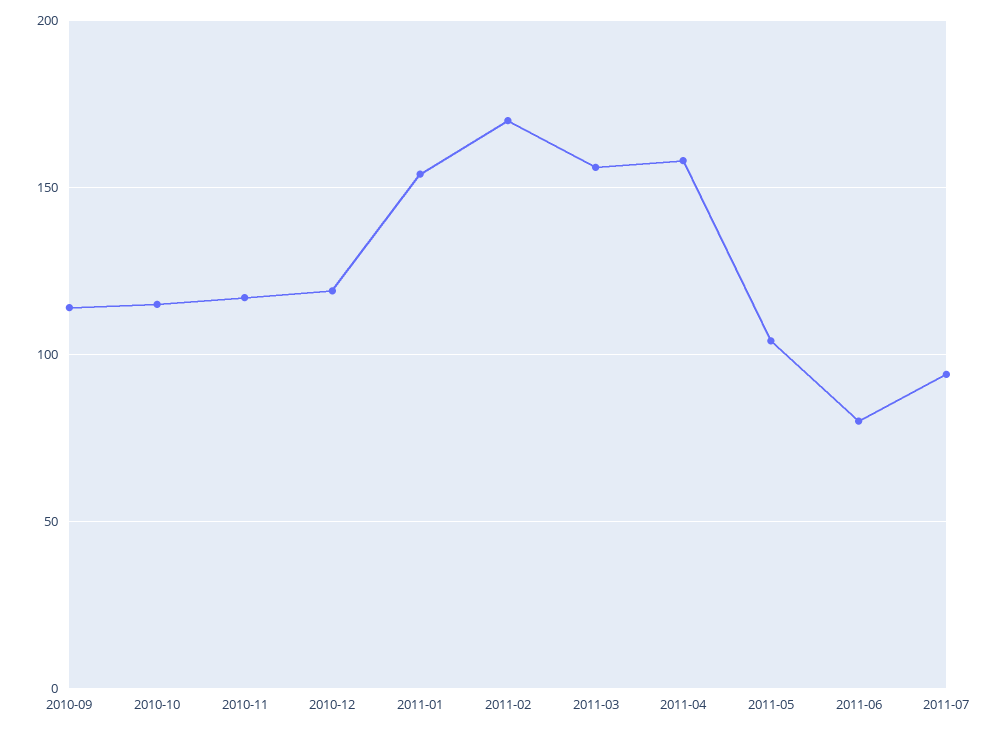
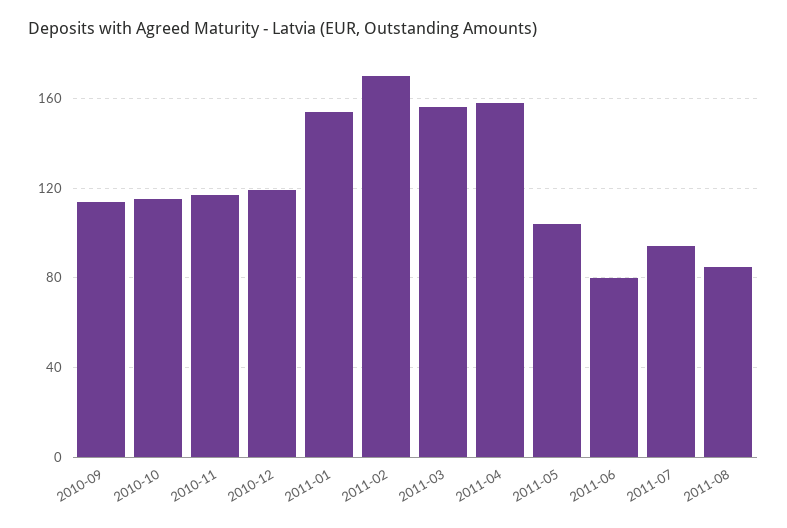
2011-08: none -> 85

